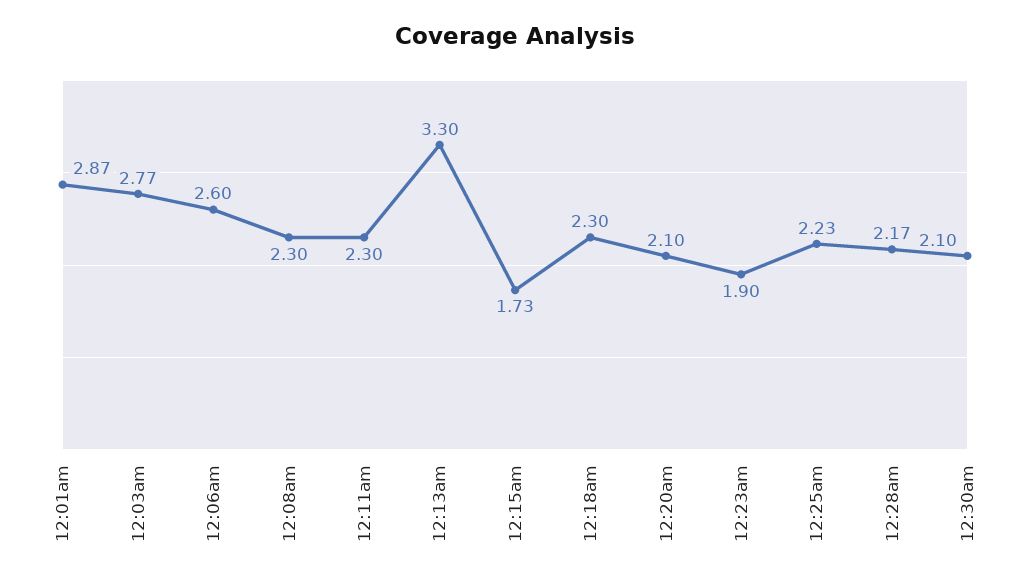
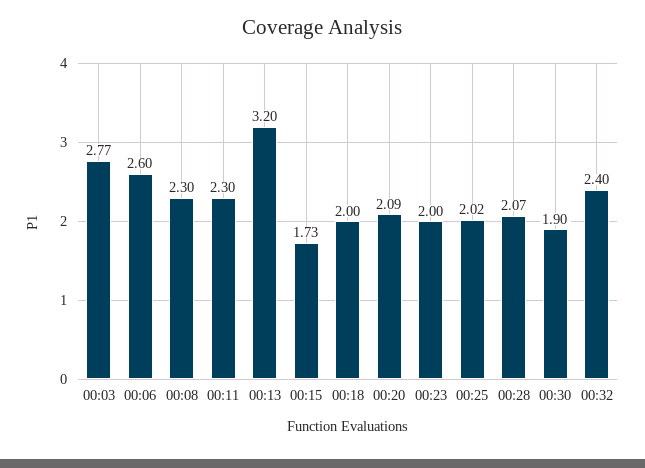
12:01am: 2.87 -> none
12:13am: 3.3 -> 3.2
12:18am: 2.3 -> 2
12:20am: 2.1 -> 2.09
12:23am: 1.9 -> 2
12:25am: 2.23 -> 2.02
12:28am: 2.17 -> 2.07
12:30am: 2.1 -> 1.9
00:32: none -> 2.4

